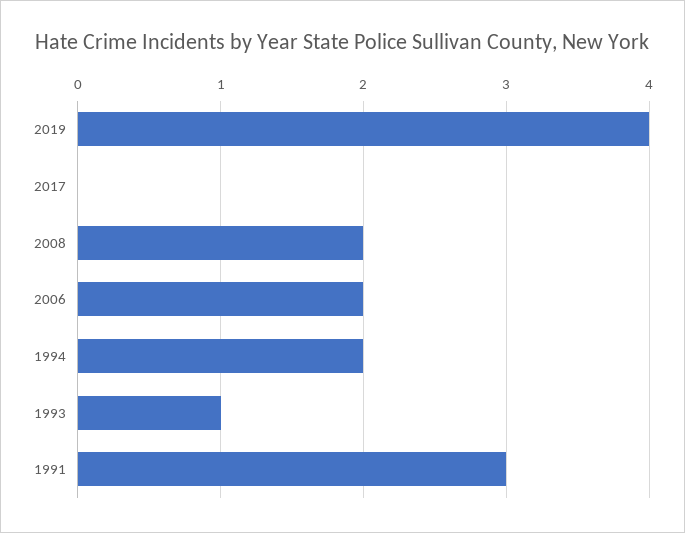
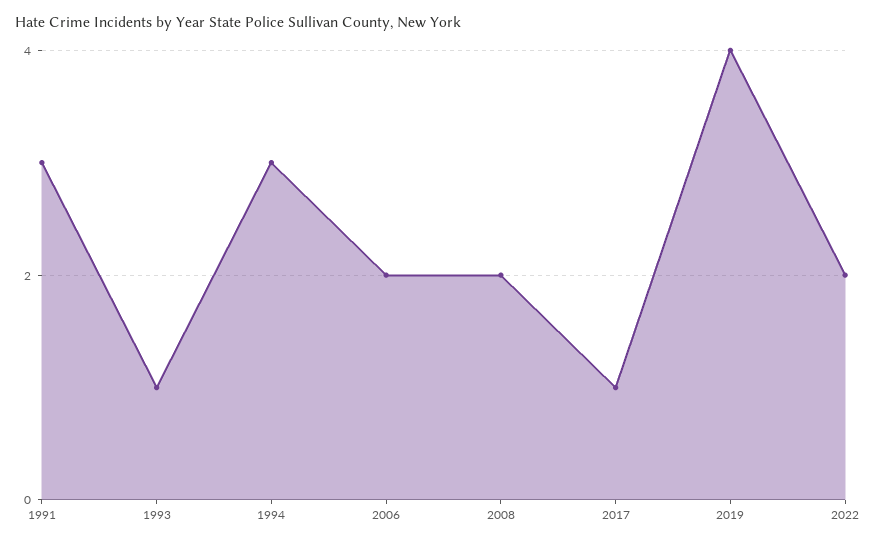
2017: 0 -> 1
1994: 2 -> 3
2022: none -> 2

